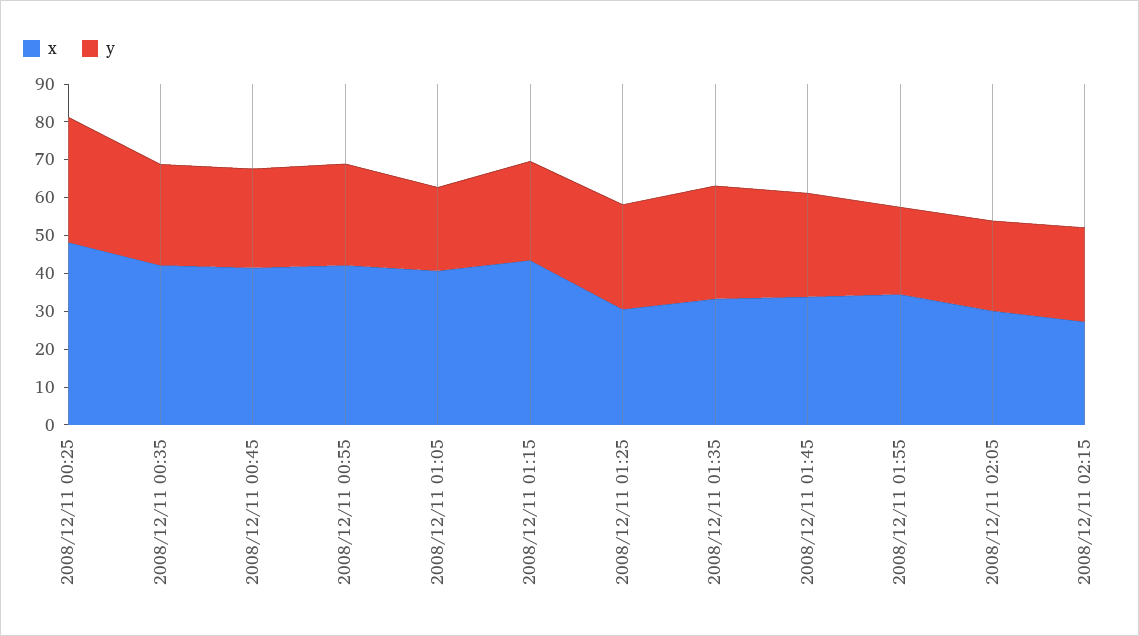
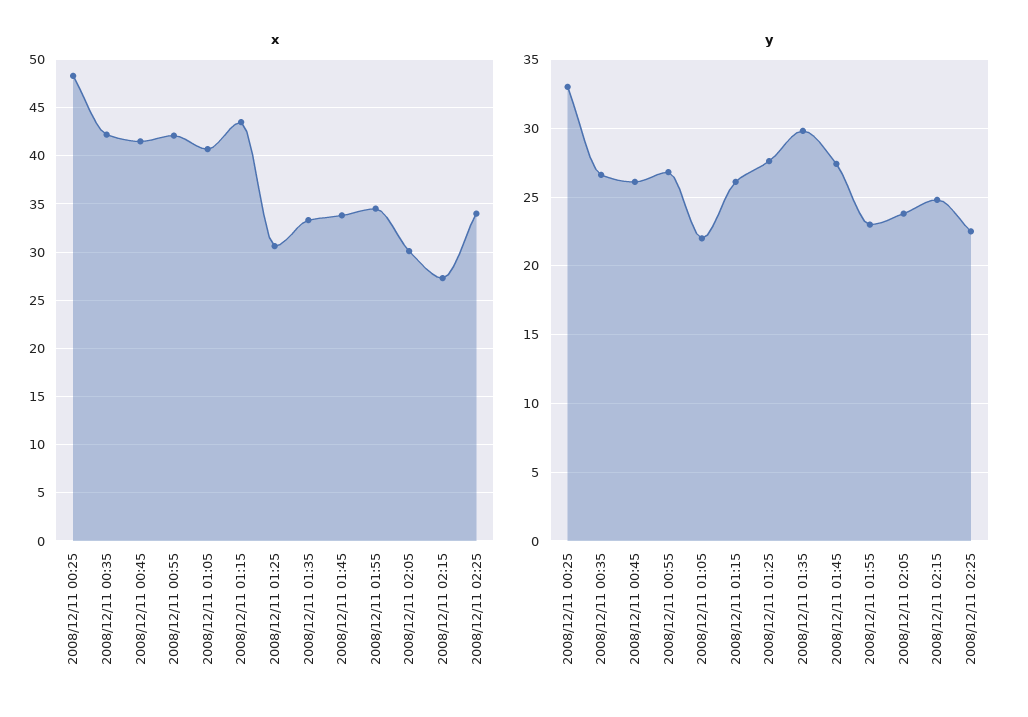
x, 2008/12/11 02:25: none -> 34
y, 2008/12/11 02:25: none -> 22.5

